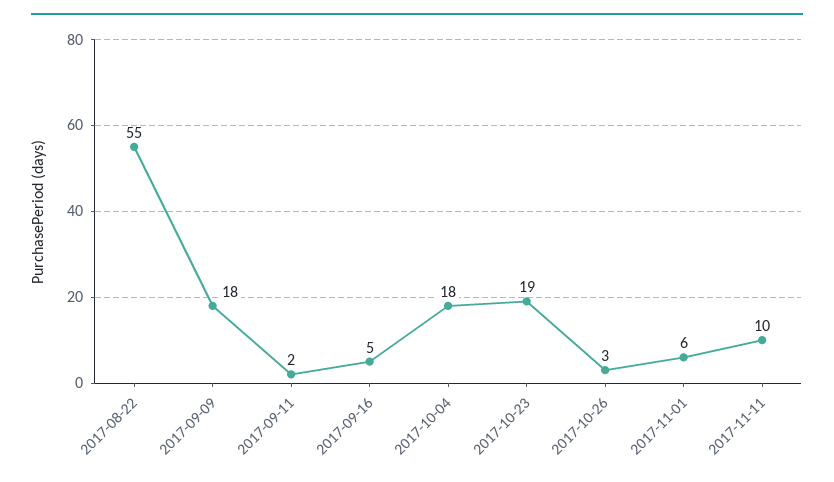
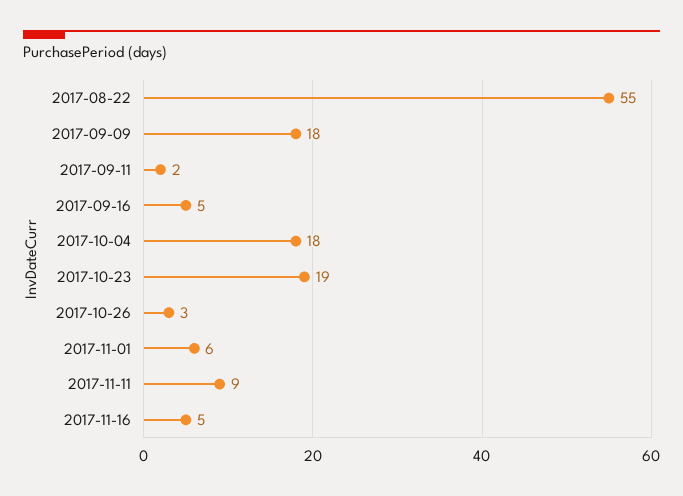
2017-11-11: 10 -> 9
2017-11-16: none -> 5

